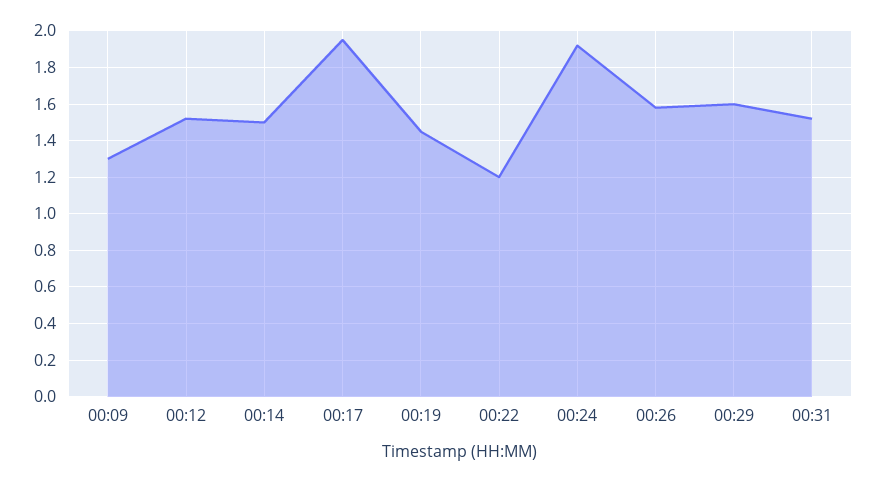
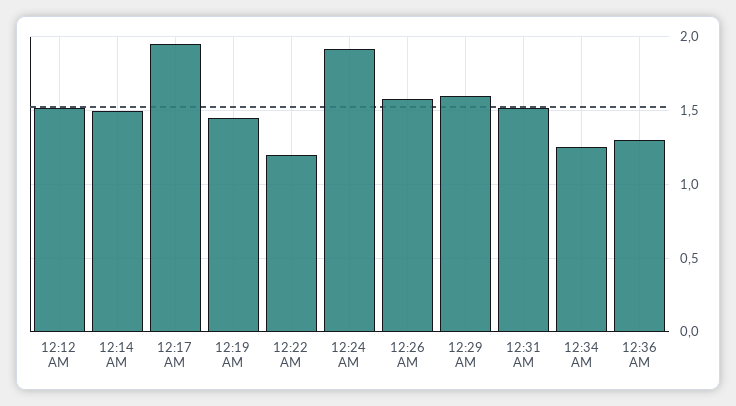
00:09: 1.3 -> none
12:34 AM: none -> 1.25
12:36 AM: none -> 1.3

